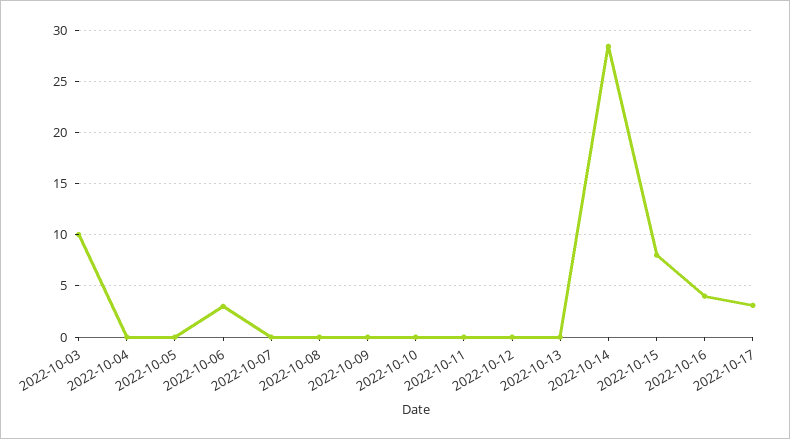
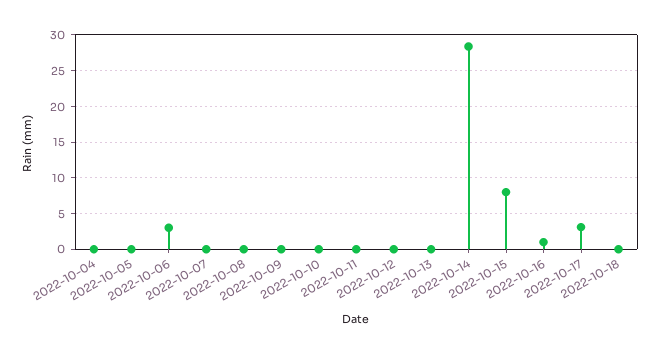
2022-10-03: 10 -> none
2022-10-16: 4 -> 1
2022-10-18: none -> 0

